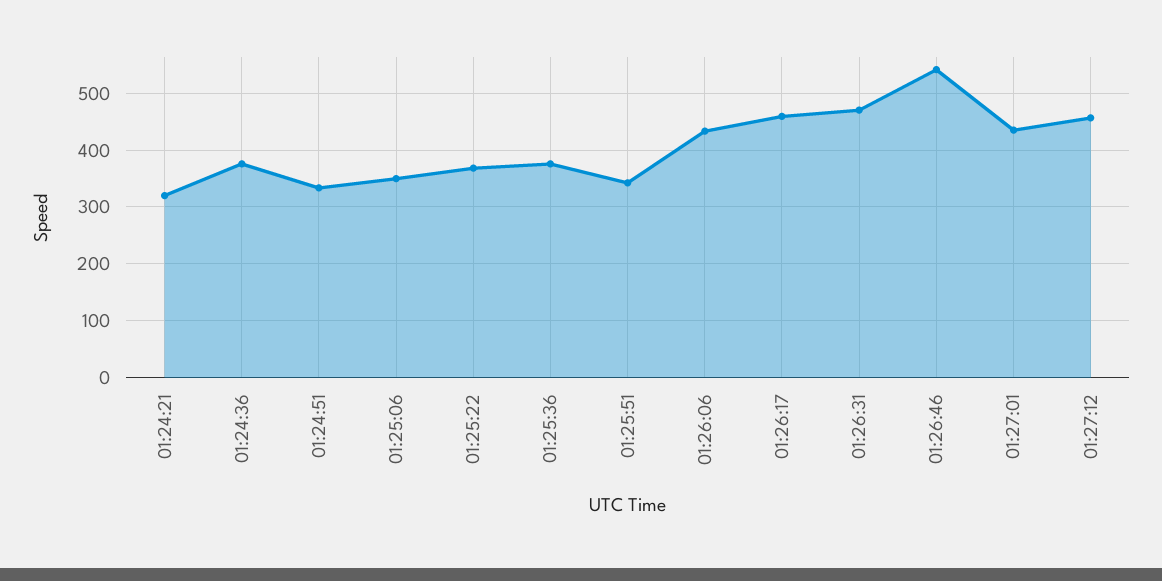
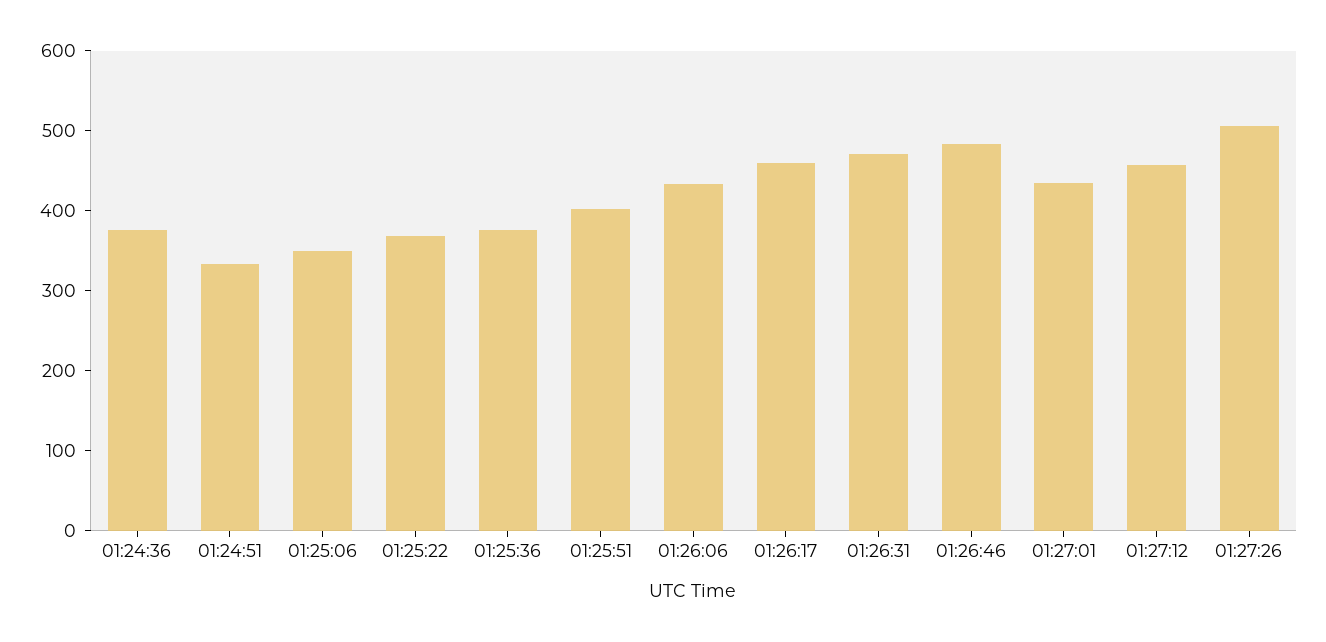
01:24:21: 320 -> none
01:25:51: 340 -> 400
01:26:46: 540 -> 480
01:27:26: none -> 500

